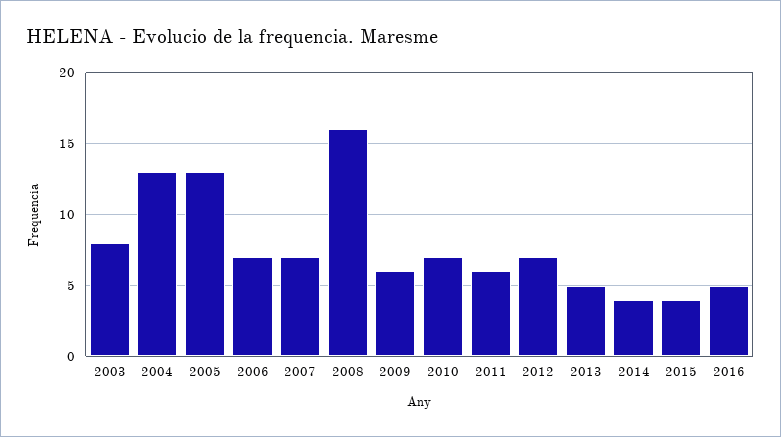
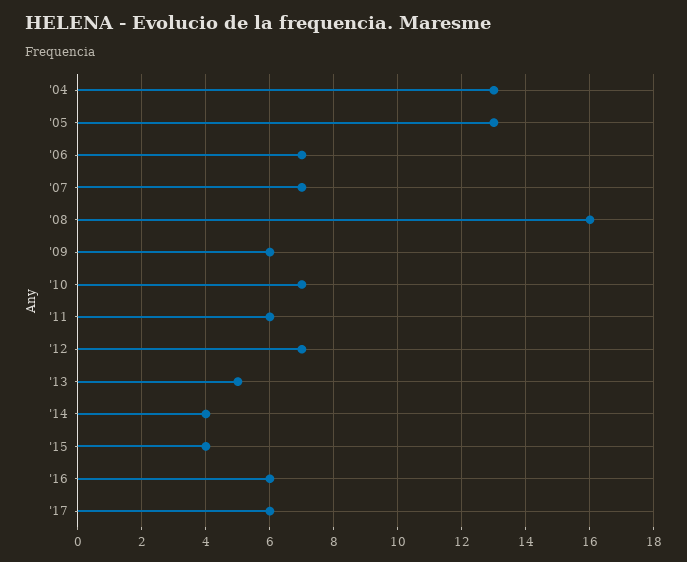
2003: 8 -> none
2016: 5 -> 6
'17: none -> 6

